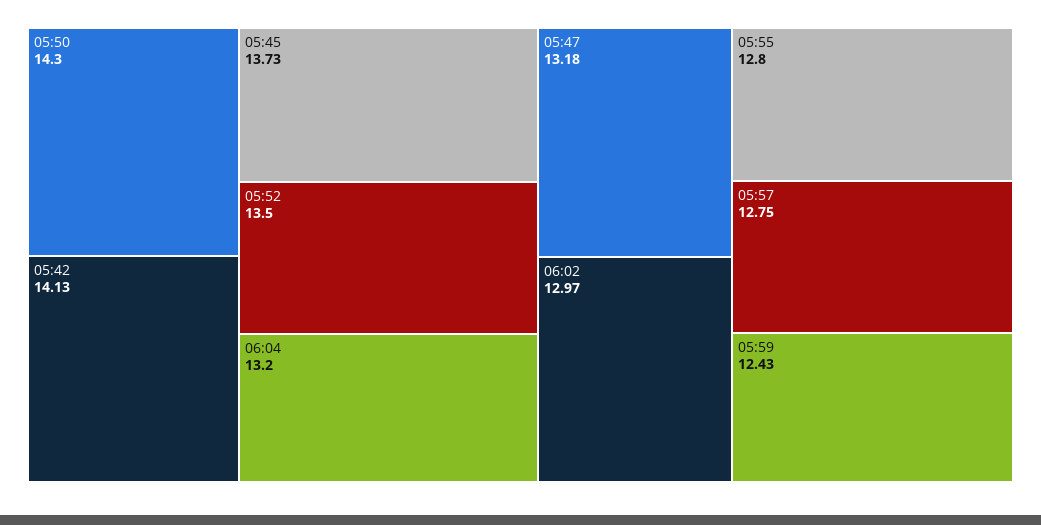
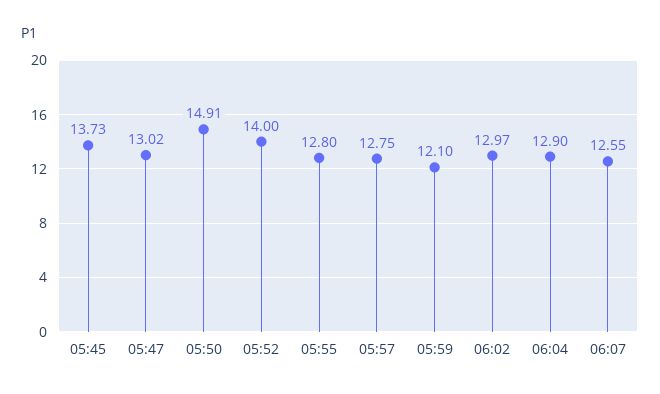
05:50: 14.3 -> 14.91
05:42: 14.13 -> none
05:52: 13.5 -> 14
06:04: 13.2 -> 12.9
05:47: 13.18 -> 13.02
05:59: 12.43 -> 12.1
06:07: none -> 12.55

